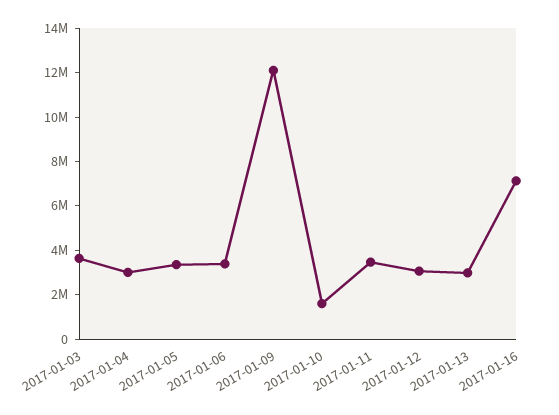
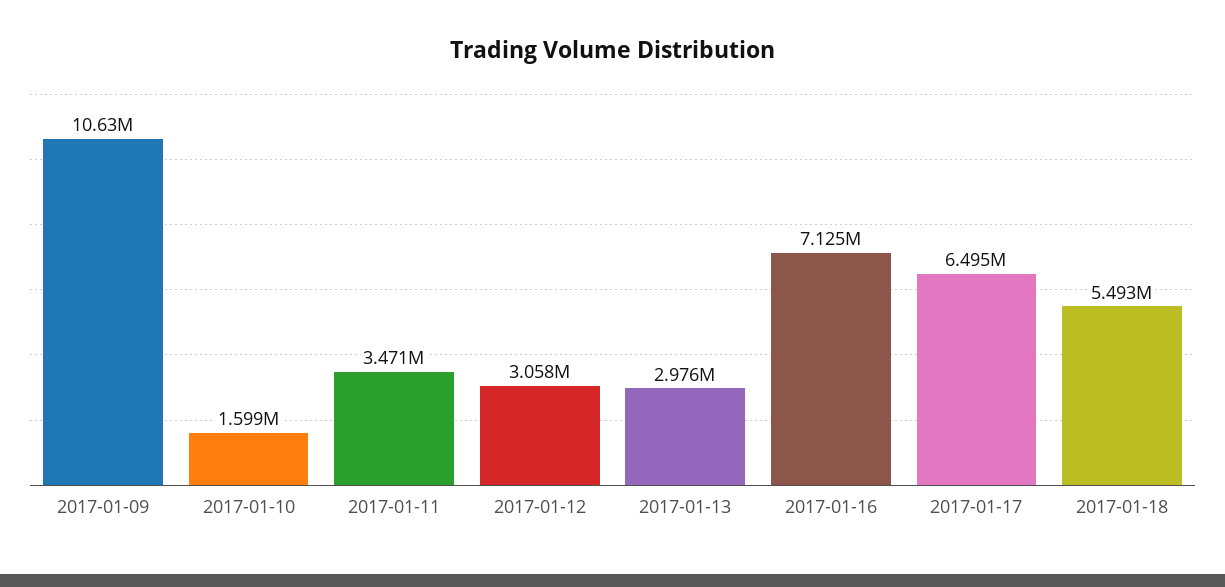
2017-01-03: 3500000 -> none
2017-01-04: 3000000 -> none
2017-01-05: 3500000 -> none
2017-01-06: 3500000 -> none
2017-01-09: 12000000 -> 10630000
2017-01-17: none -> 6495000
2017-01-18: none -> 5493000

